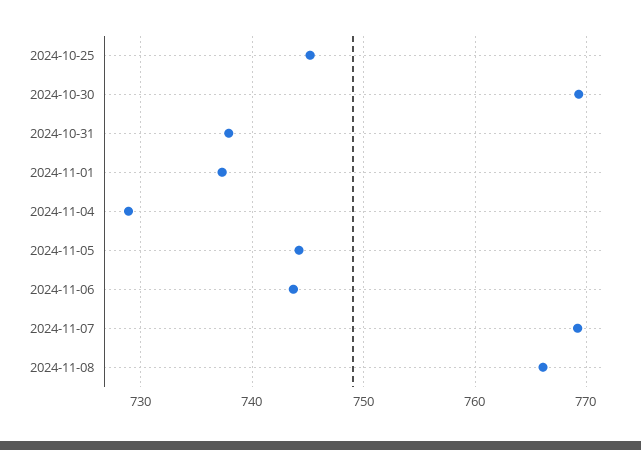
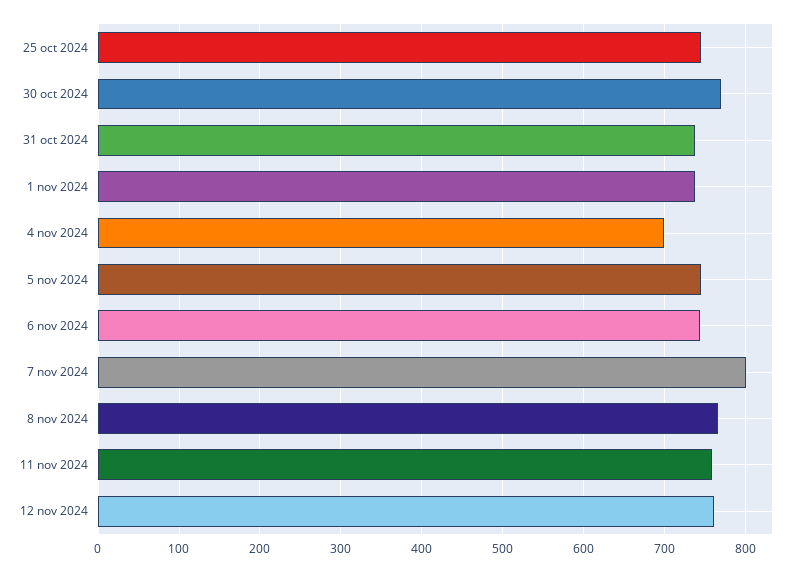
2024-11-04: 729 -> 700
2024-11-07: 769 -> 800
11 nov 2024: none -> 760
12 nov 2024: none -> 760

